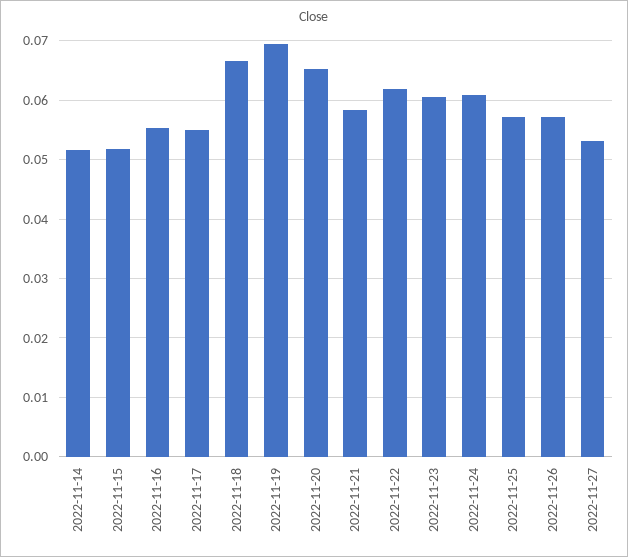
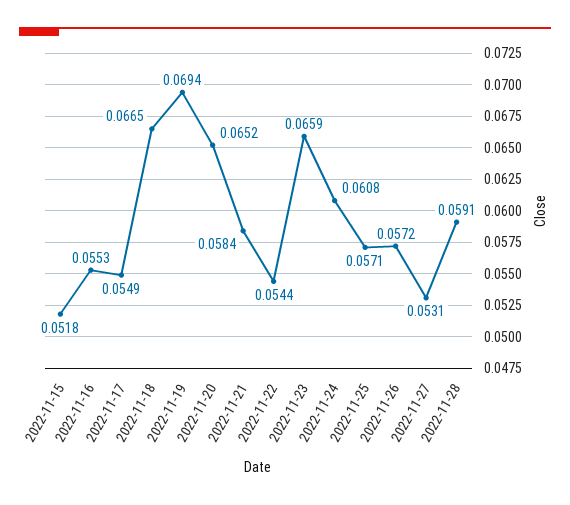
2022-11-14: 0.052 -> none
2022-11-22: 0.062 -> 0.0544
2022-11-23: 0.06 -> 0.0659
2022-11-28: none -> 0.0591

